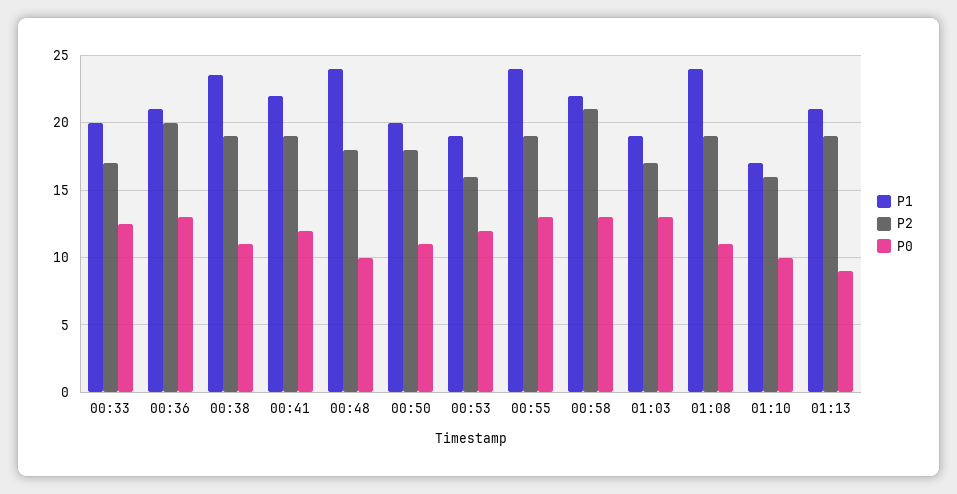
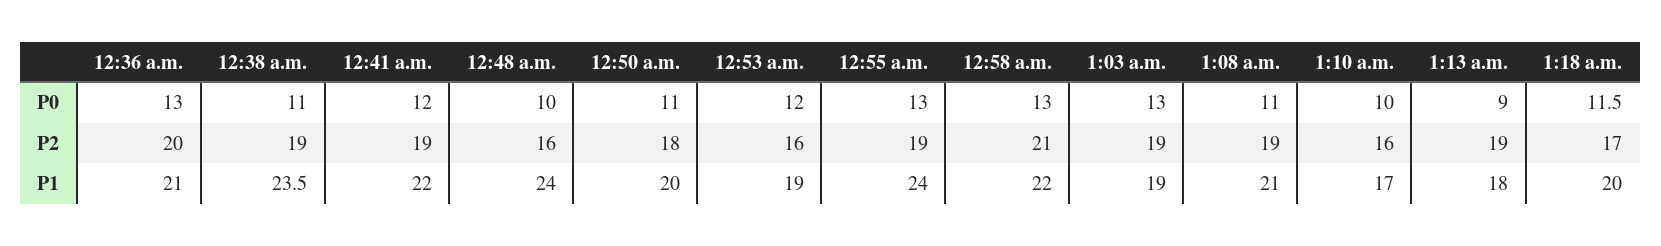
P1, 00:33: 20 -> none
P2, 00:33: 17 -> none
P0, 00:33: 12.5 -> none
P2, 00:48: 18 -> 16
P2, 01:03: 17 -> 19
P1, 01:08: 24 -> 21
P1, 01:13: 21 -> 18
P0, 1:18 a.m.: none -> 11.5
P2, 1:18 a.m.: none -> 17
P1, 1:18 a.m.: none -> 20

